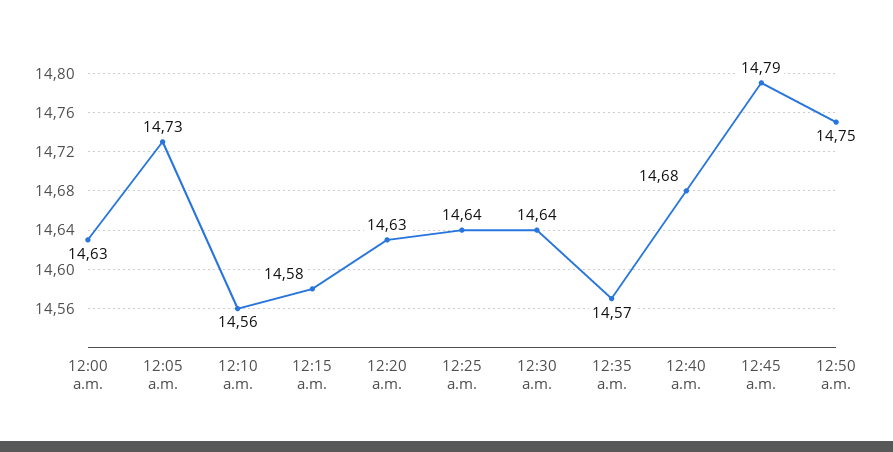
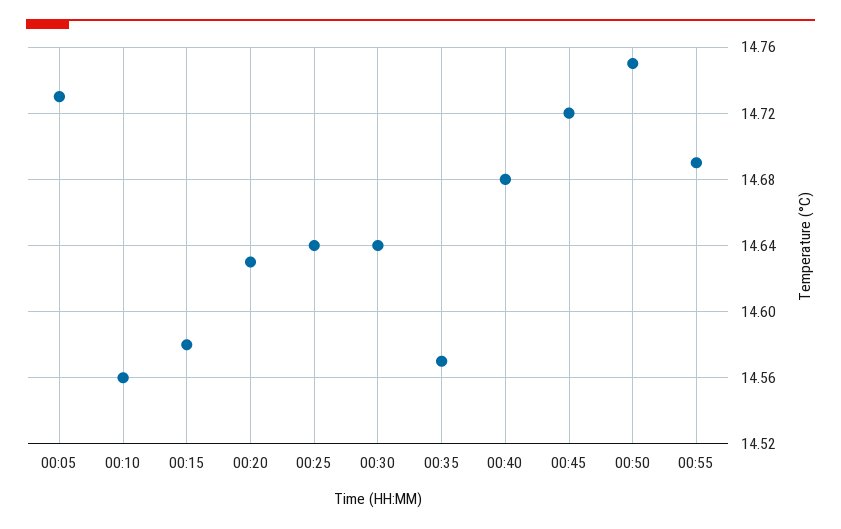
12:00 a.m.: 14.63 -> none
12:45 a.m.: 14.79 -> 14.72
00:55: none -> 14.69

